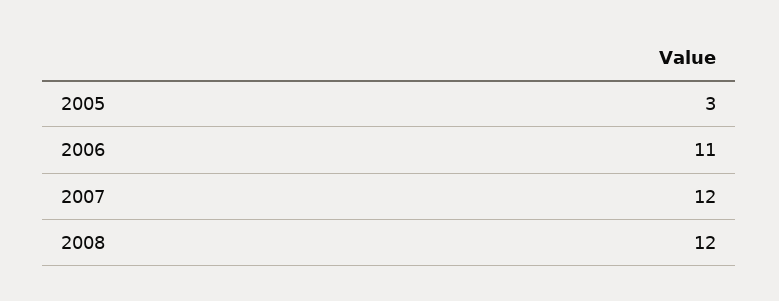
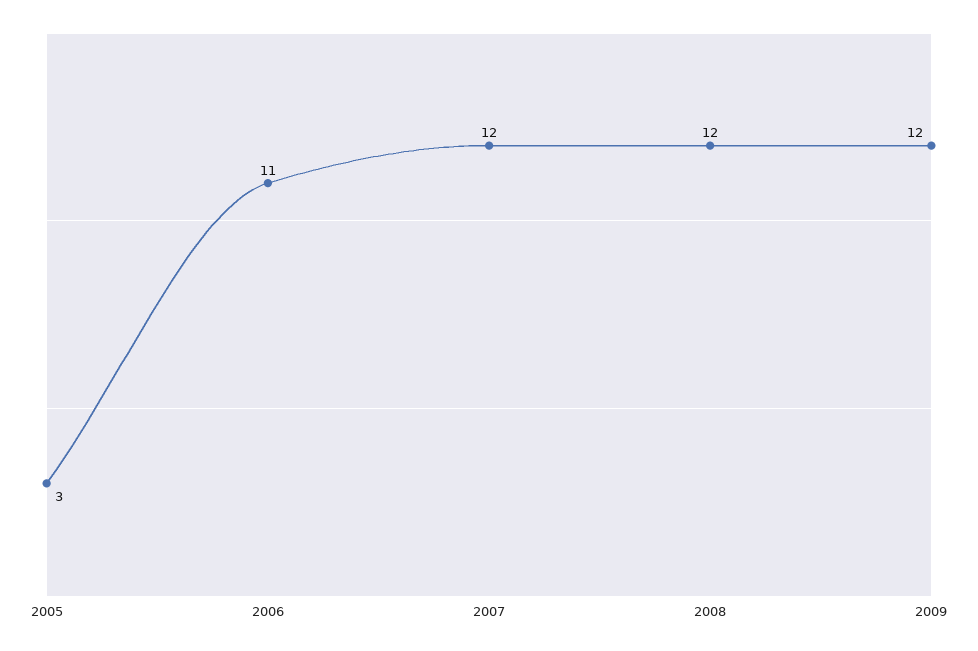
2009: none -> 12

